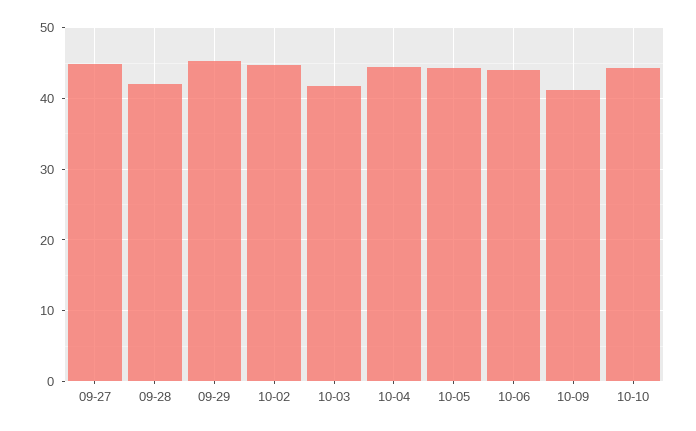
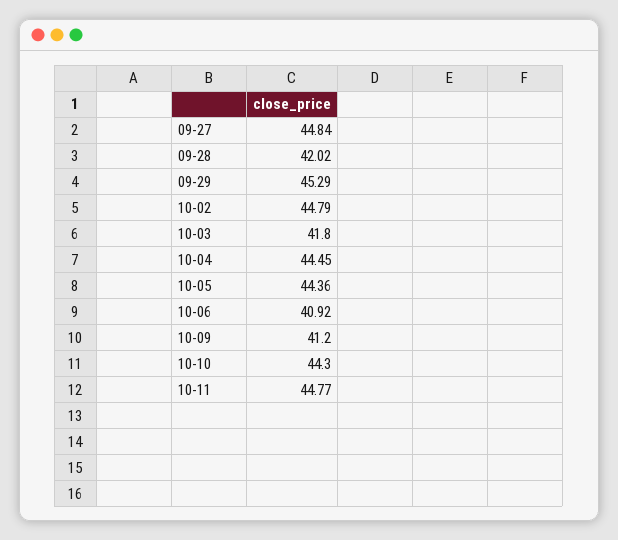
10-06: 44 -> 40.92
10-11: none -> 44.77

